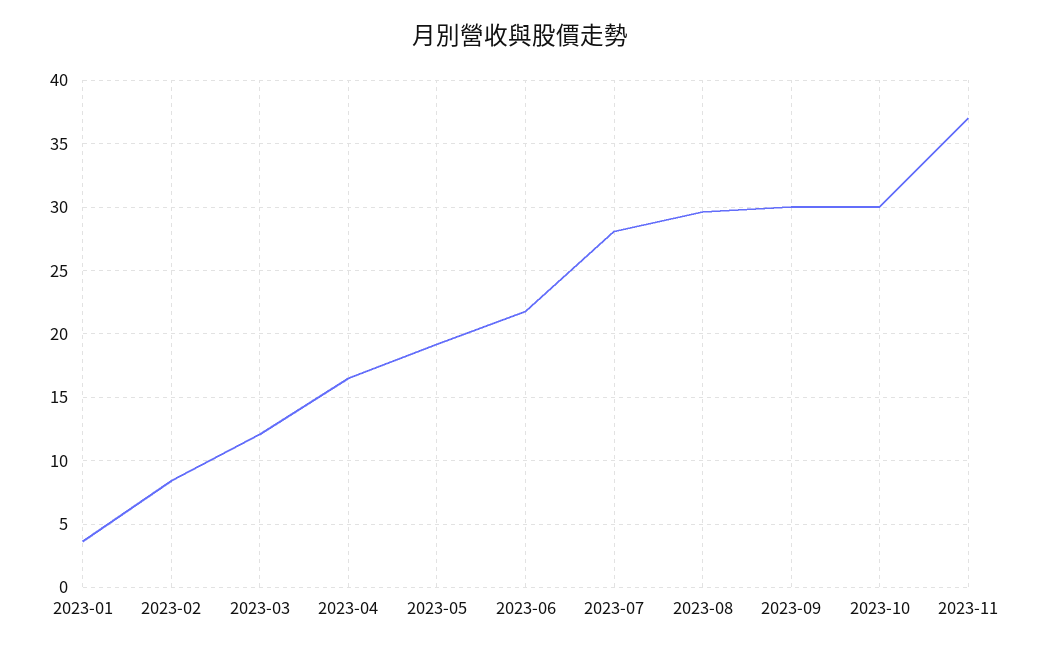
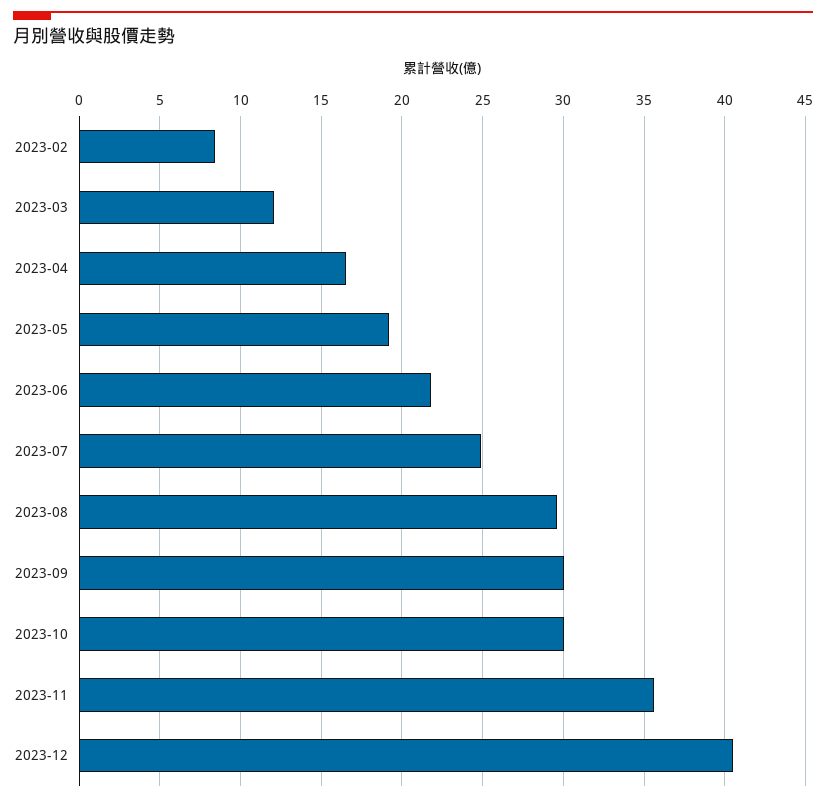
2023-01: 3.5 -> none
2023-07: 28 -> 25
2023-11: 37 -> 35.5
2023-12: none -> 40.5

